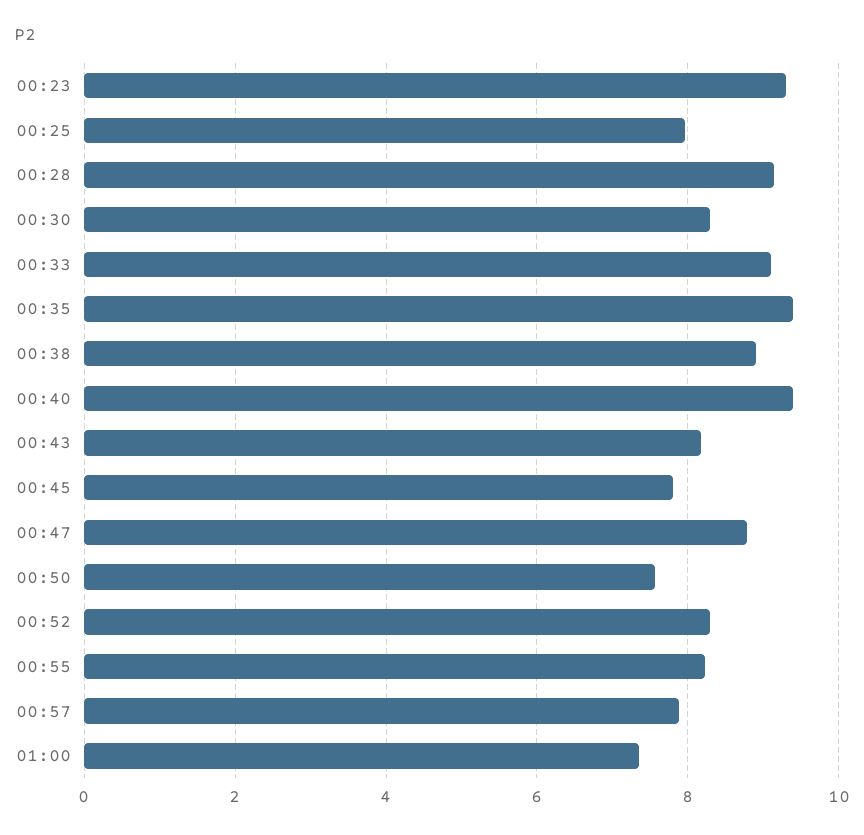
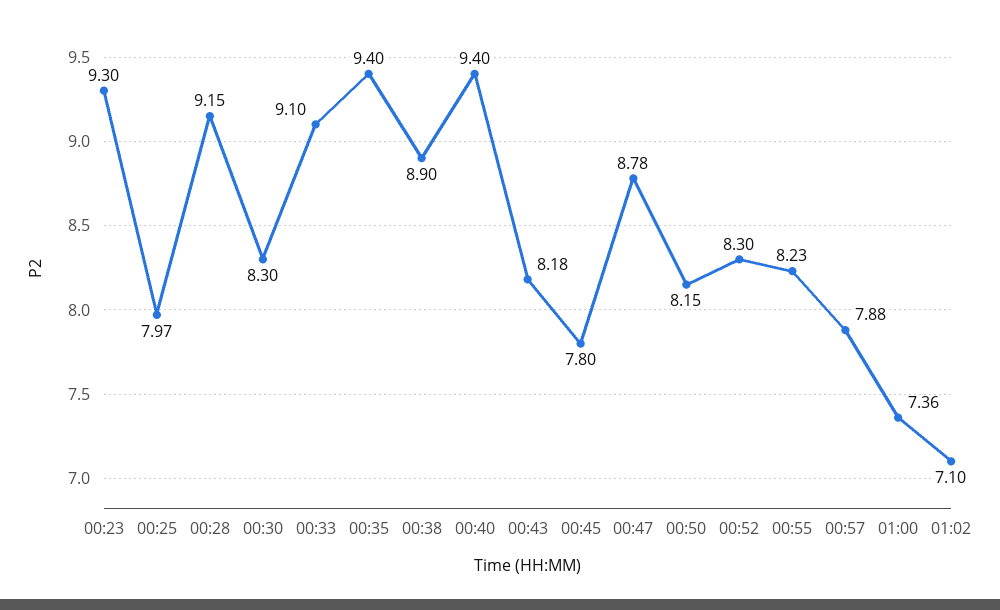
00:50: 7.6 -> 8.15
01:02: none -> 7.1

